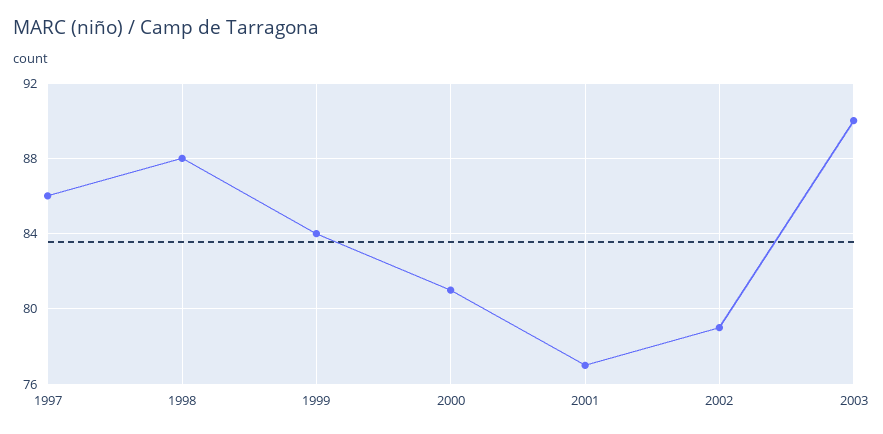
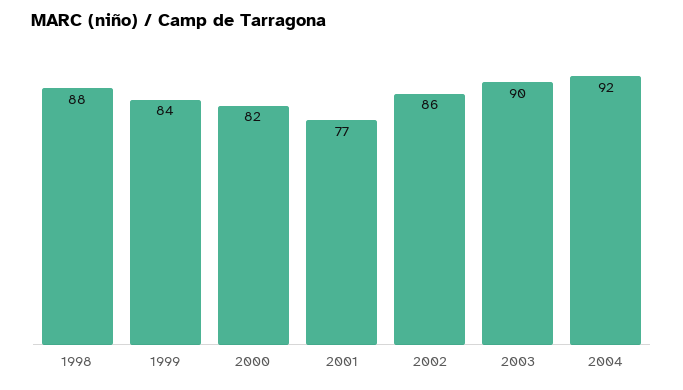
1997: 86 -> none
2000: 81 -> 82
2002: 79 -> 86
2004: none -> 92

